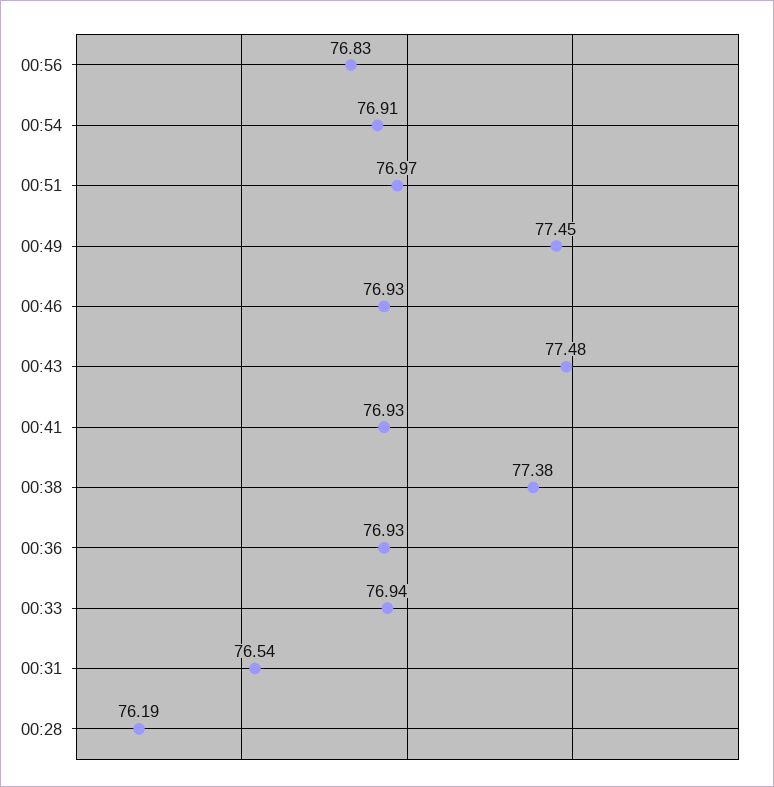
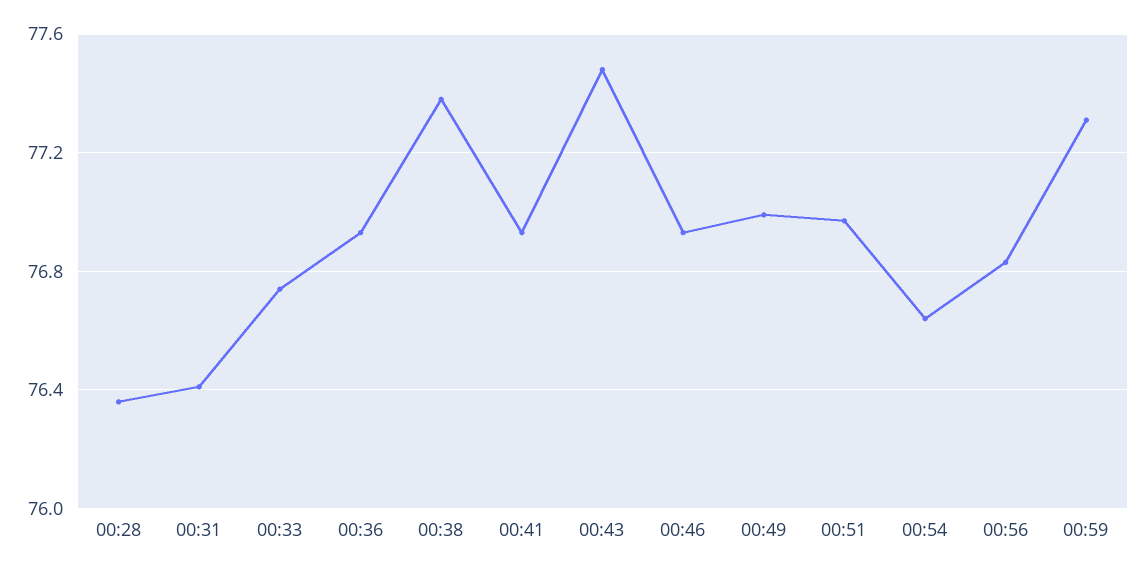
00:54: 76.91 -> 76.65
00:49: 77.45 -> 77
00:33: 76.94 -> 76.75
00:31: 76.54 -> 76.4
00:28: 76.19 -> 76.35
00:59: none -> 77.3

